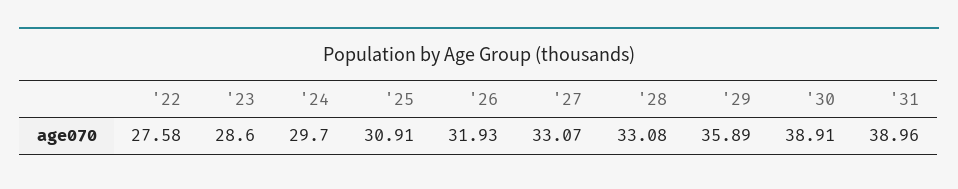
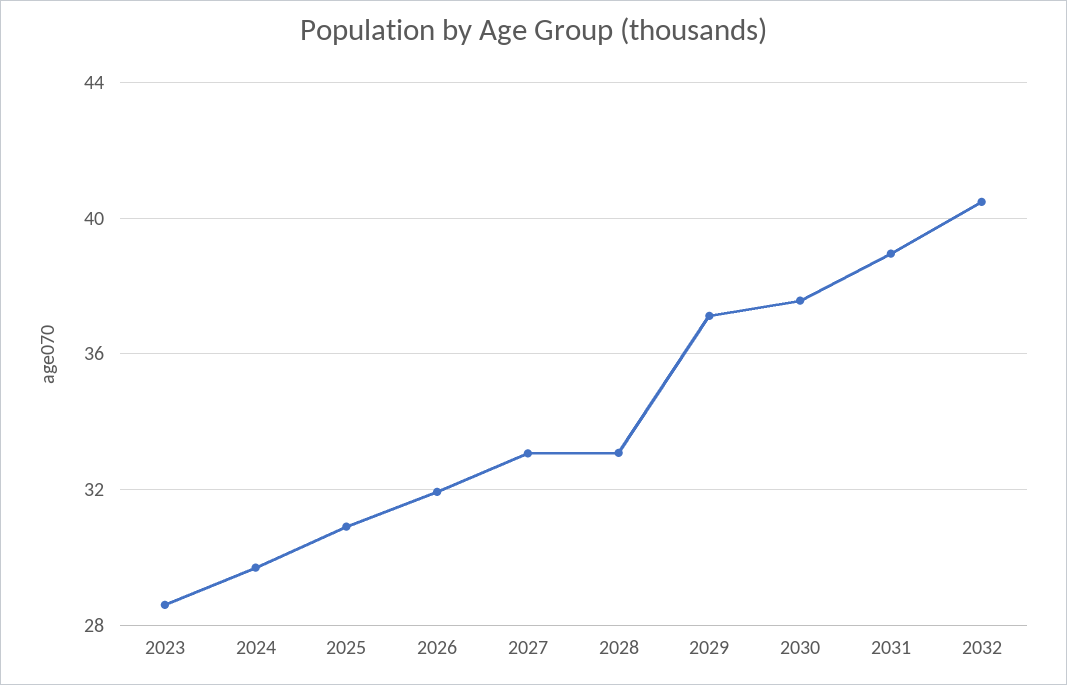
'22: 27.58 -> none
'29: 35.89 -> 37
'30: 38.91 -> 37.5
2032: none -> 40.5

